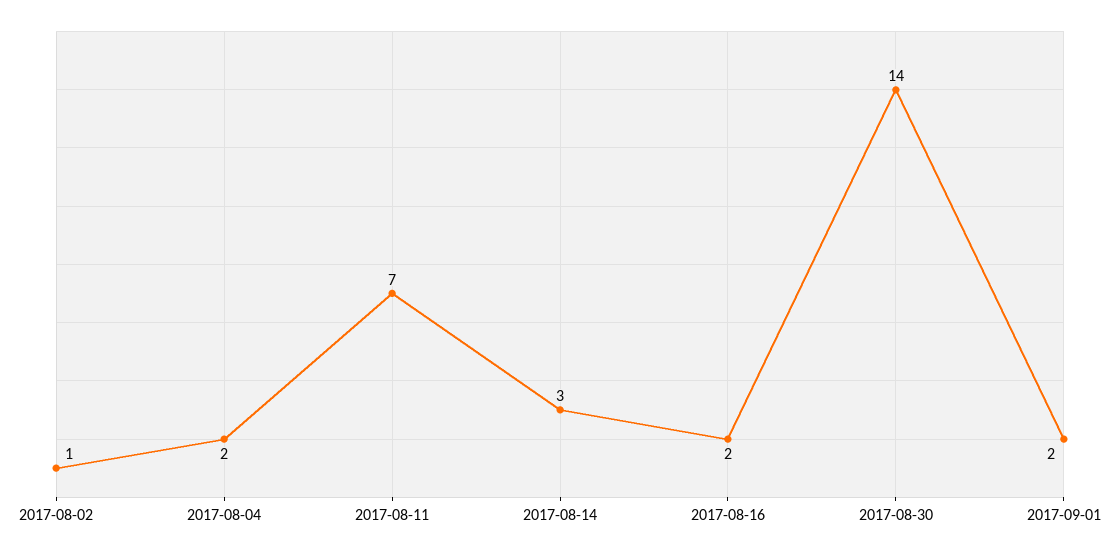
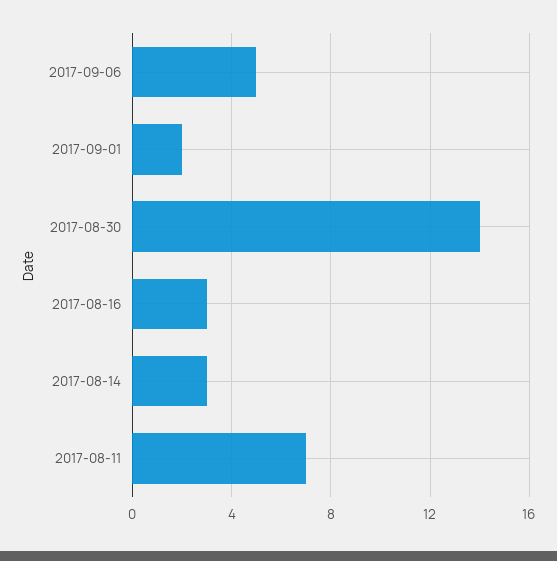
2017-08-02: 1 -> none
2017-08-04: 2 -> none
2017-08-16: 2 -> 3
2017-09-06: none -> 5

